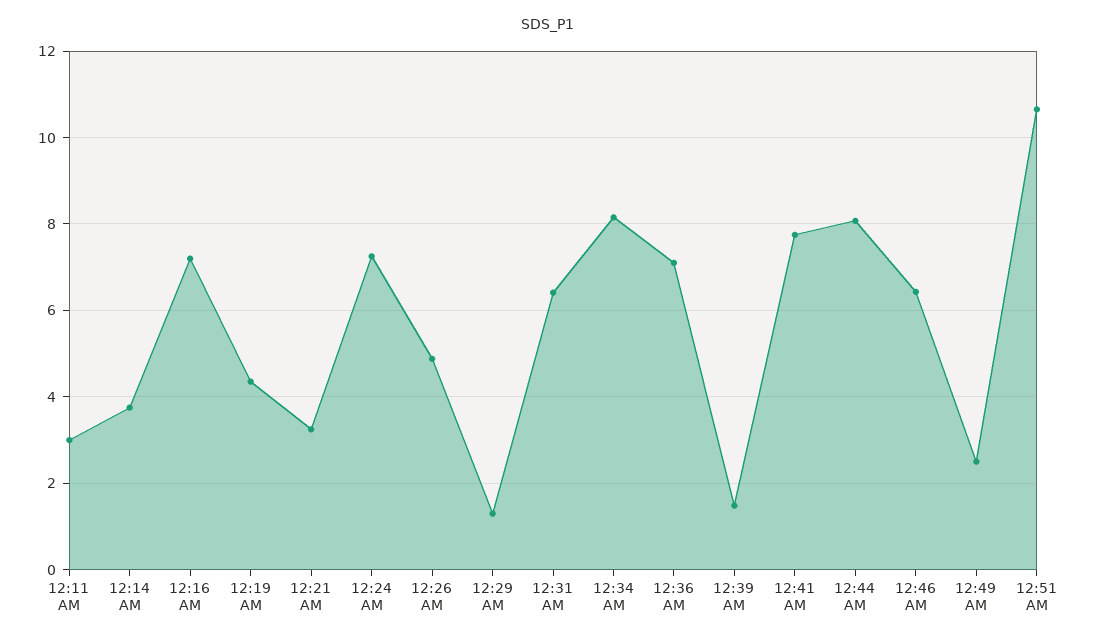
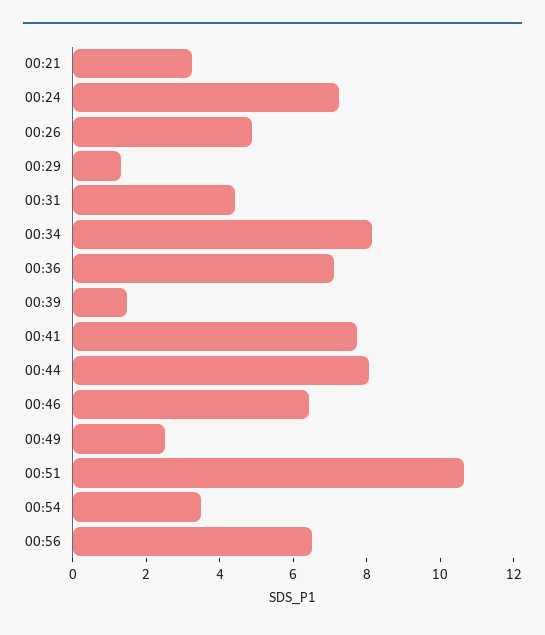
12:11 AM: 3 -> none
12:14 AM: 3.8 -> none
12:16 AM: 7.2 -> none
12:19 AM: 4.4 -> none
12:31 AM: 6.4 -> 4.5
00:54: none -> 3.5
00:56: none -> 6.5

